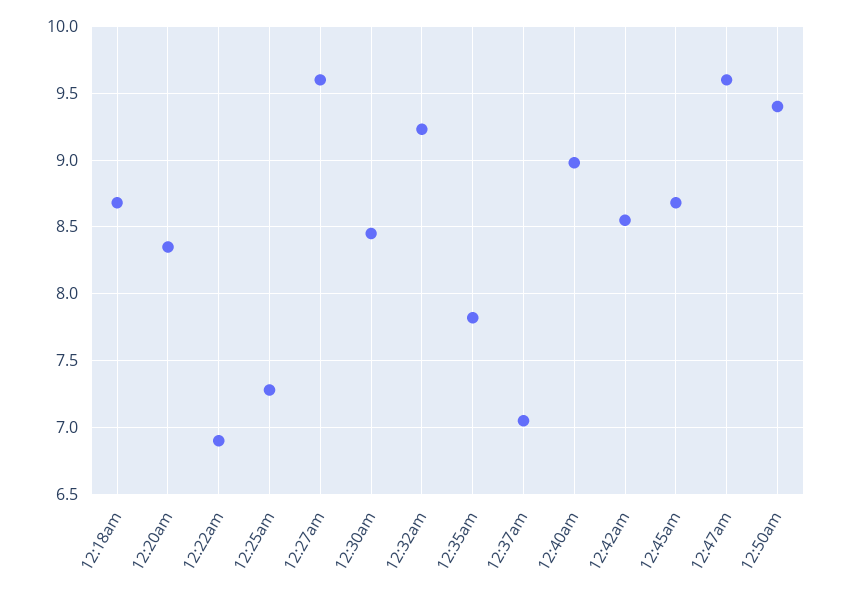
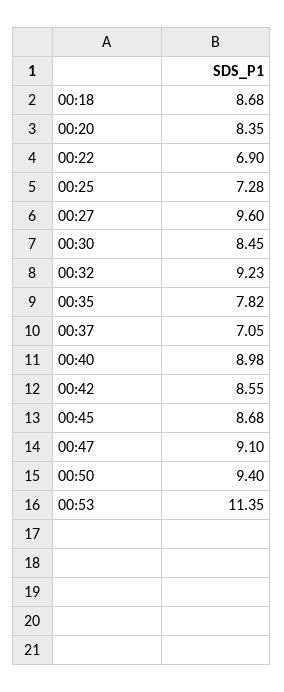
12:47am: 9.6 -> 9.1
00:53: none -> 11.35

